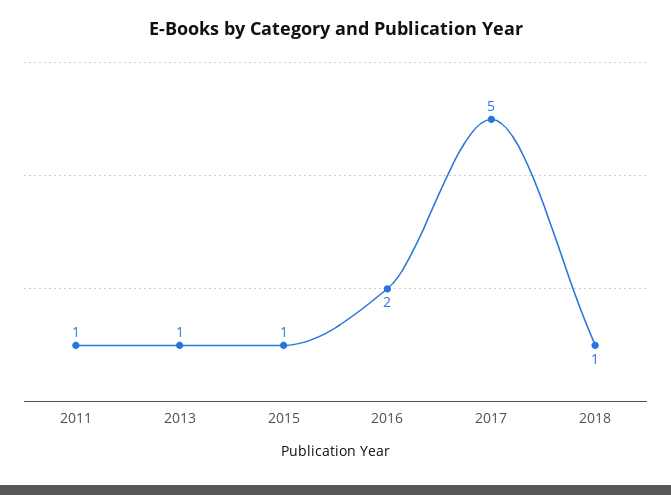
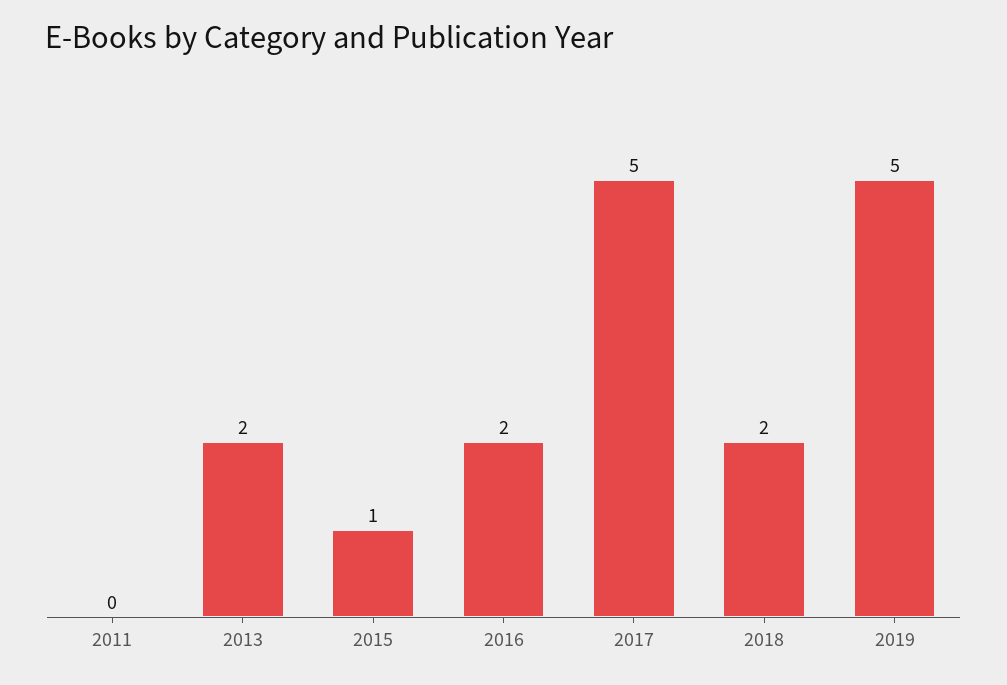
2011: 1 -> 0
2013: 1 -> 2
2018: 1 -> 2
2019: none -> 5

